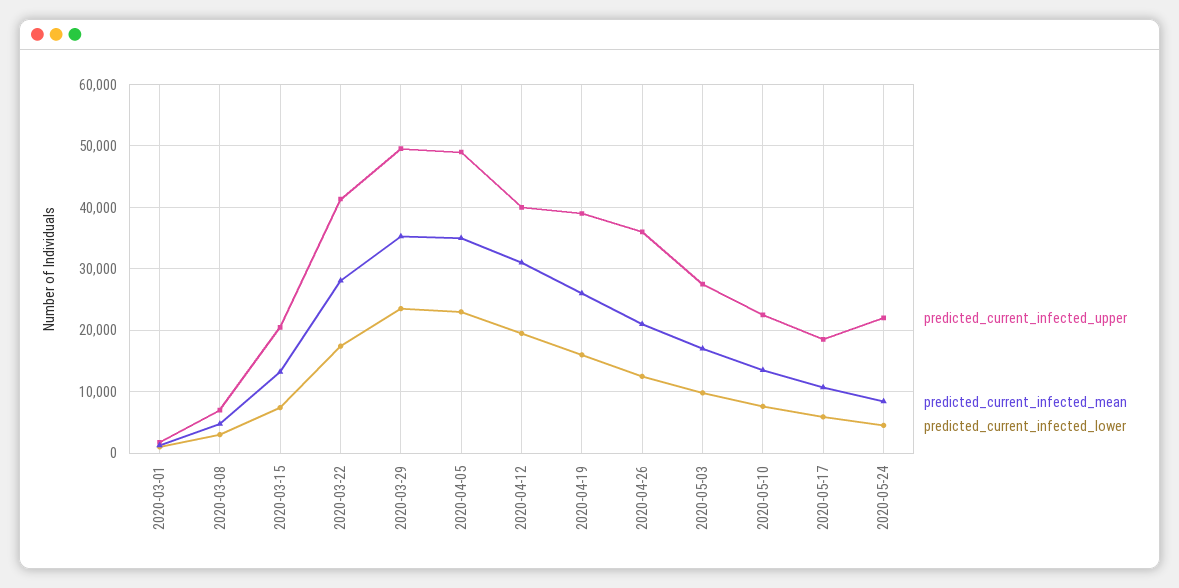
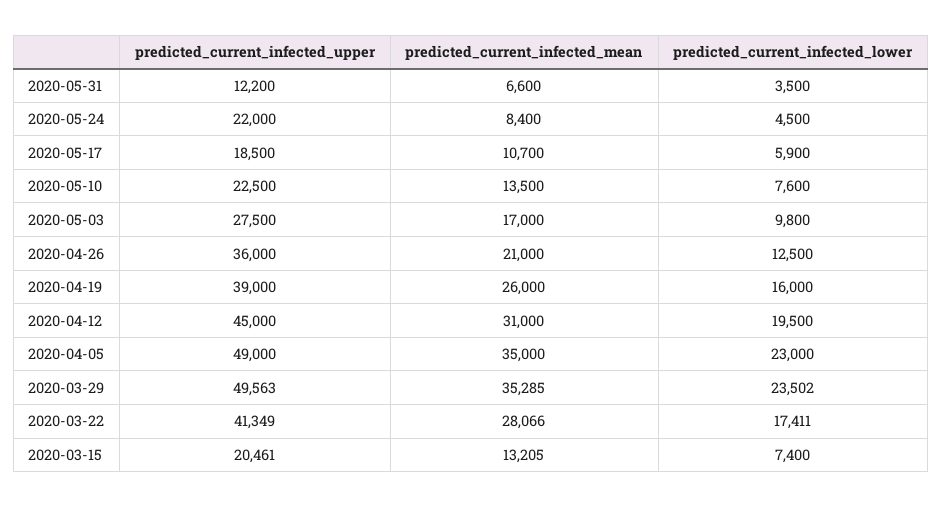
predicted_current_infected_upper, 2020-03-01: 2000 -> none
predicted_current_infected_mean, 2020-03-01: 1000 -> none
predicted_current_infected_lower, 2020-03-01: 1000 -> none
predicted_current_infected_upper, 2020-03-08: 7000 -> none
predicted_current_infected_mean, 2020-03-08: 5000 -> none
predicted_current_infected_lower, 2020-03-08: 3000 -> none
predicted_current_infected_upper, 2020-04-12: 40000 -> 45000
predicted_current_infected_upper, 2020-05-31: none -> 12200
predicted_current_infected_mean, 2020-05-31: none -> 6600
predicted_current_infected_lower, 2020-05-31: none -> 3500

